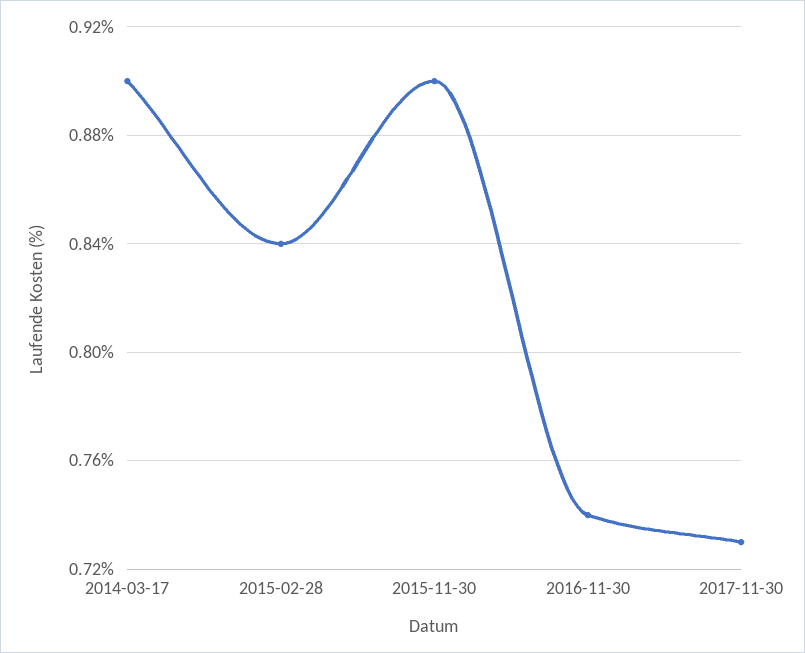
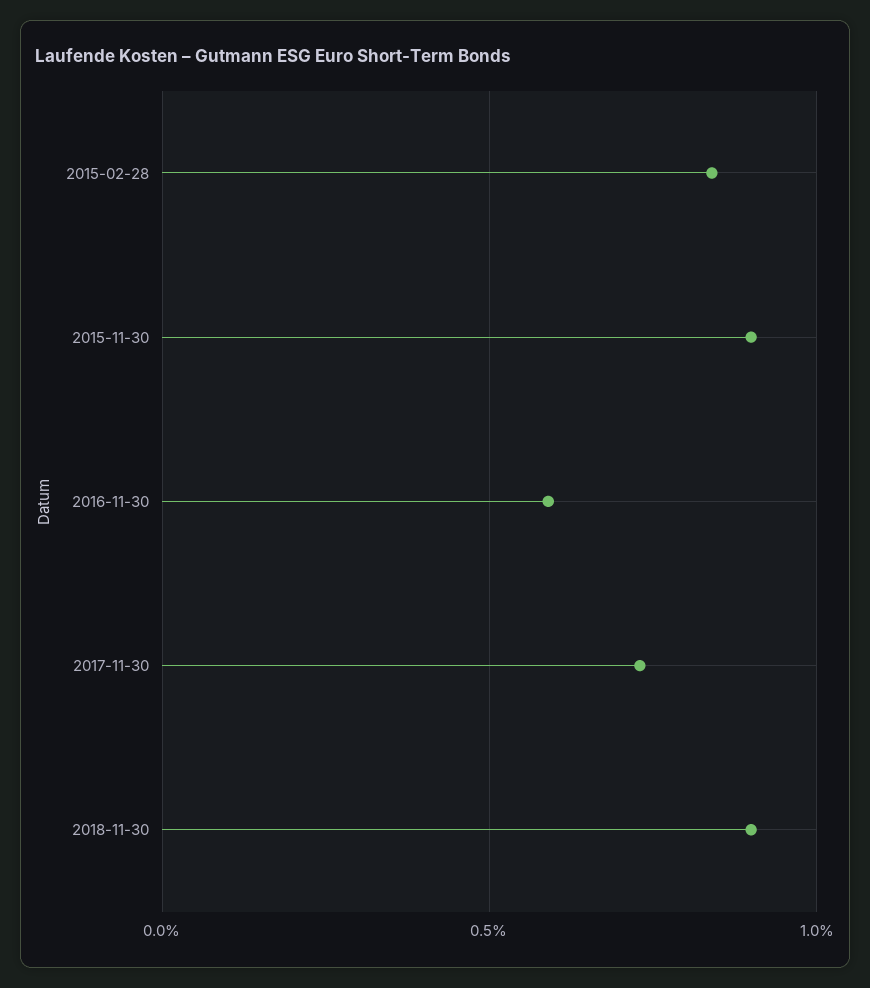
2014-03-17: 0.9 -> none
2016-11-30: 0.74 -> 0.6
2018-11-30: none -> 0.9

